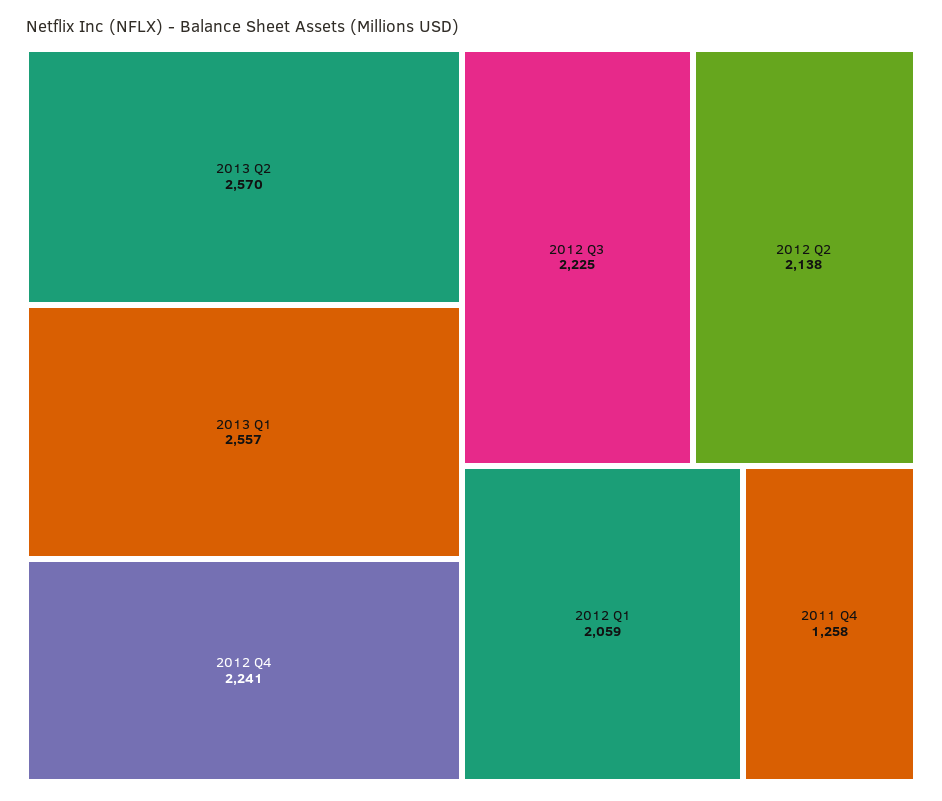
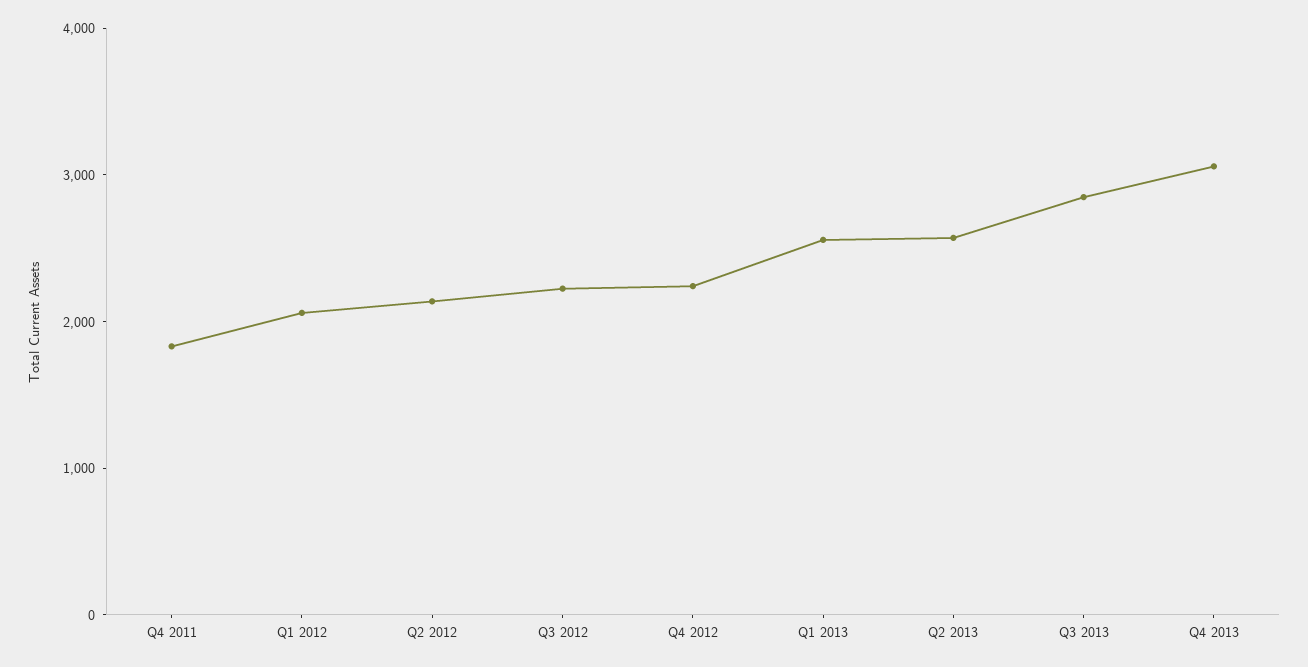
2011 Q4: 1258 -> 1800
Q3 2013: none -> 2800
Q4 2013: none -> 3000

